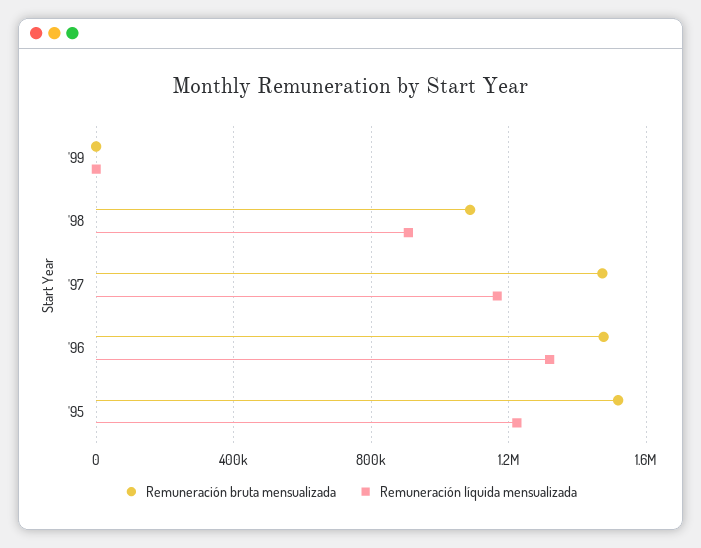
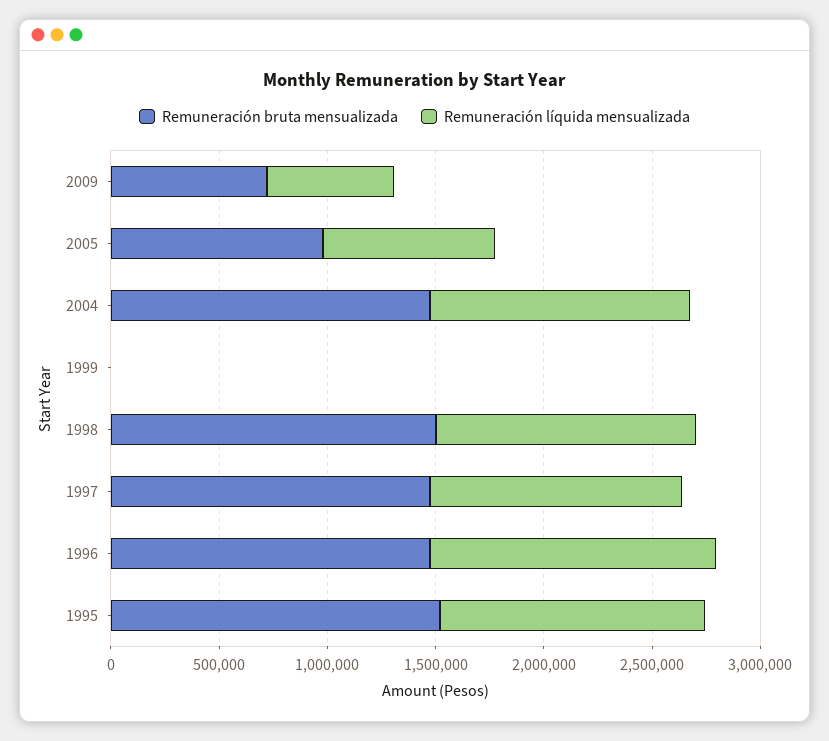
Remuneración bruta mensualizada, '98: 1100000 -> 1500000
Remuneración líquida mensualizada, '98: 900000 -> 1200000
Remuneración bruta mensualizada, 2009: none -> 700000
Remuneración líquida mensualizada, 2009: none -> 600000
Remuneración bruta mensualizada, 2005: none -> 1000000
Remuneración líquida mensualizada, 2005: none -> 800000
Remuneración bruta mensualizada, 2004: none -> 1500000
Remuneración líquida mensualizada, 2004: none -> 1200000

